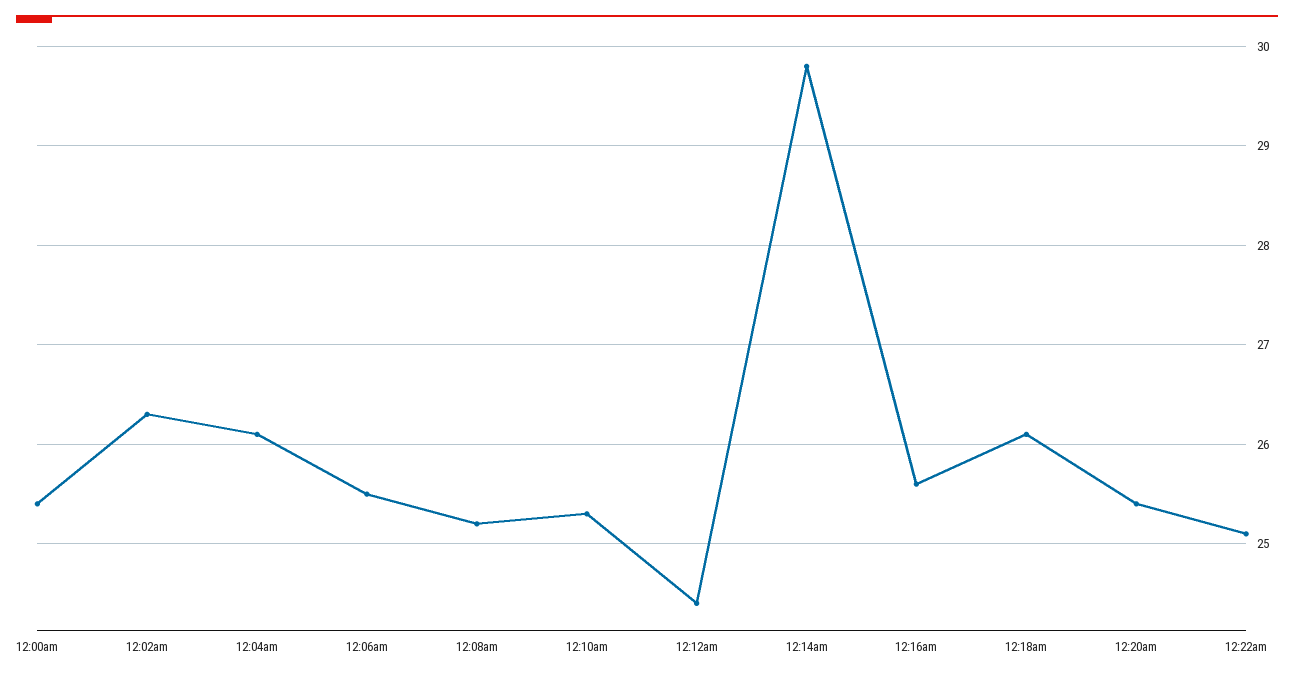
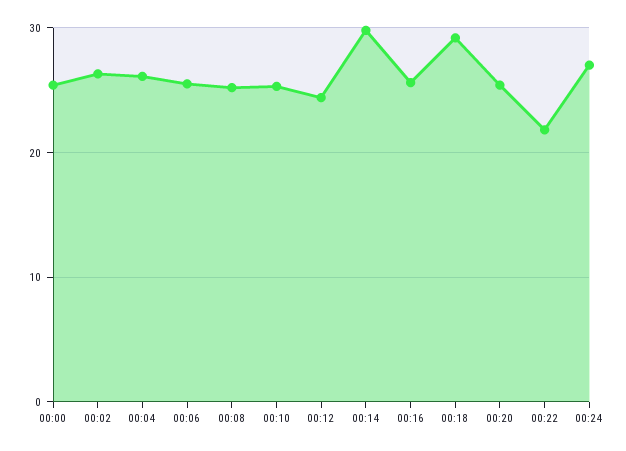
12:18am: 26.1 -> 29
12:22am: 25.1 -> 22
00:24: none -> 27

